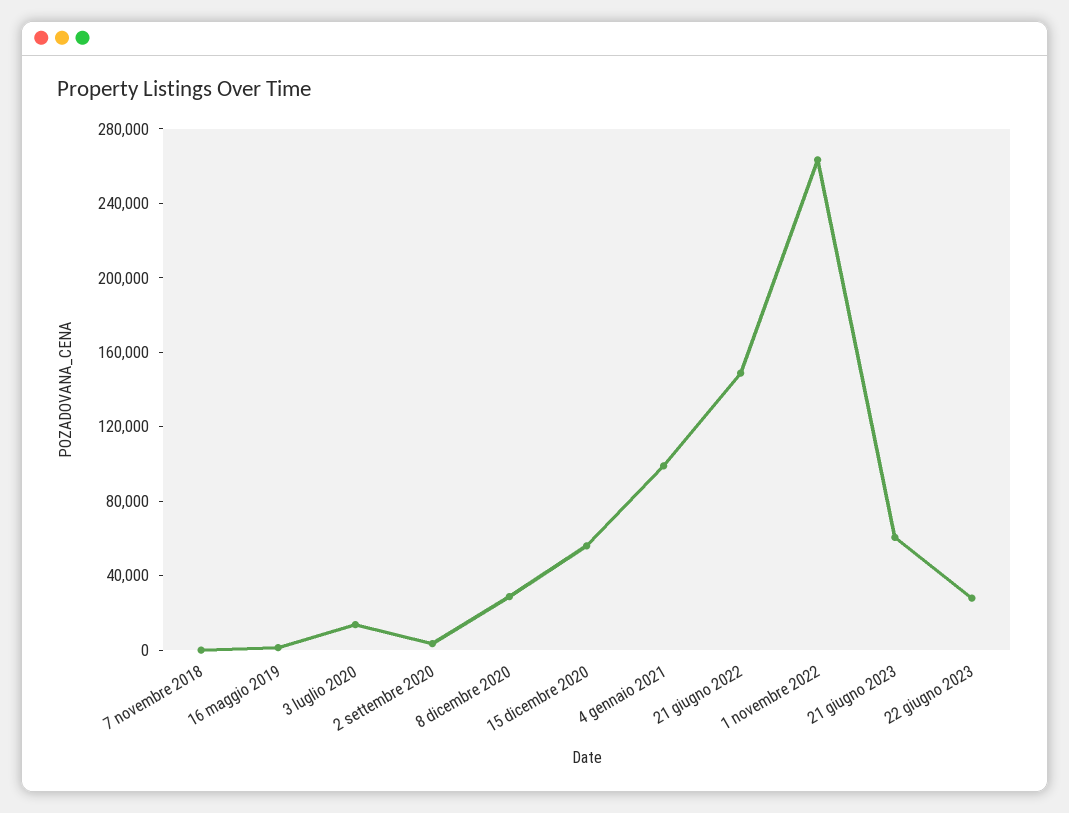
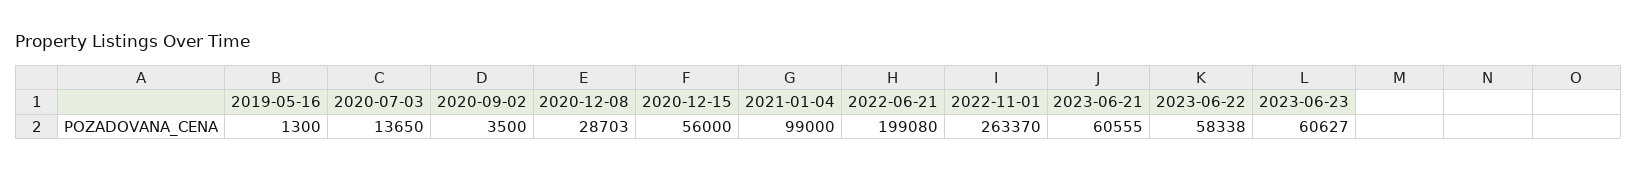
7 novembre 2018: 0 -> none
21 giugno 2022: 150000 -> 199080
22 giugno 2023: 30000 -> 58338
2023-06-23: none -> 60627

